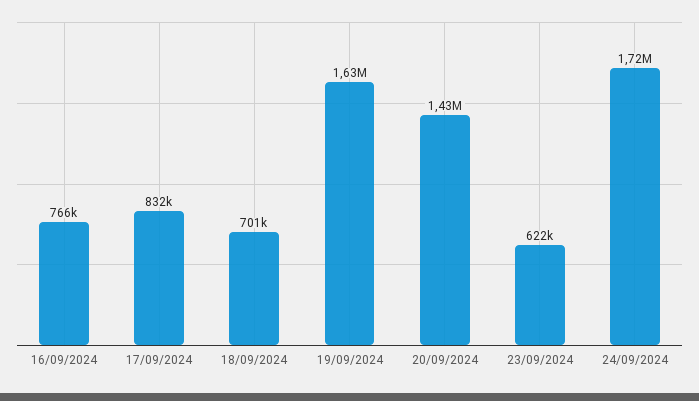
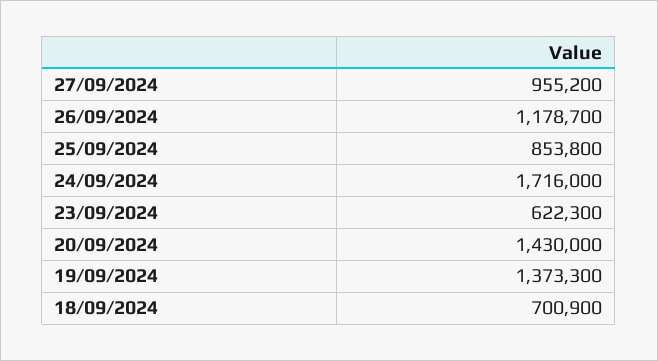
16/09/2024: 766000 -> none
17/09/2024: 832000 -> none
19/09/2024: 1630000 -> 1373300
27/09/2024: none -> 955200
26/09/2024: none -> 1178700
25/09/2024: none -> 853800

